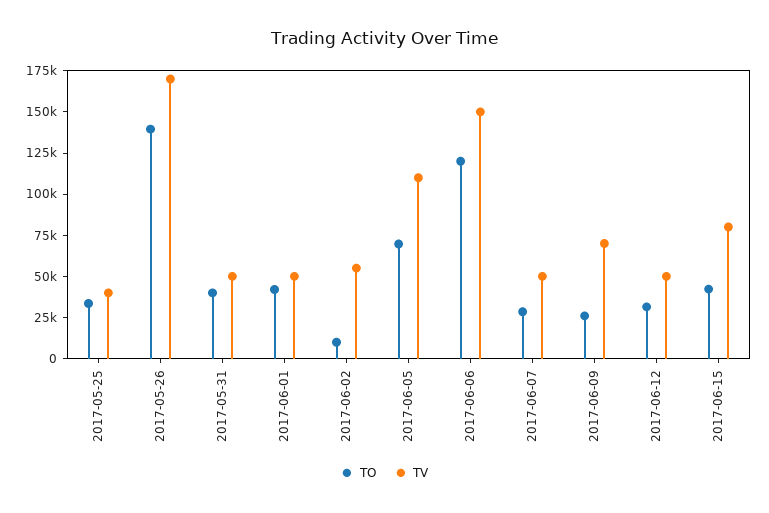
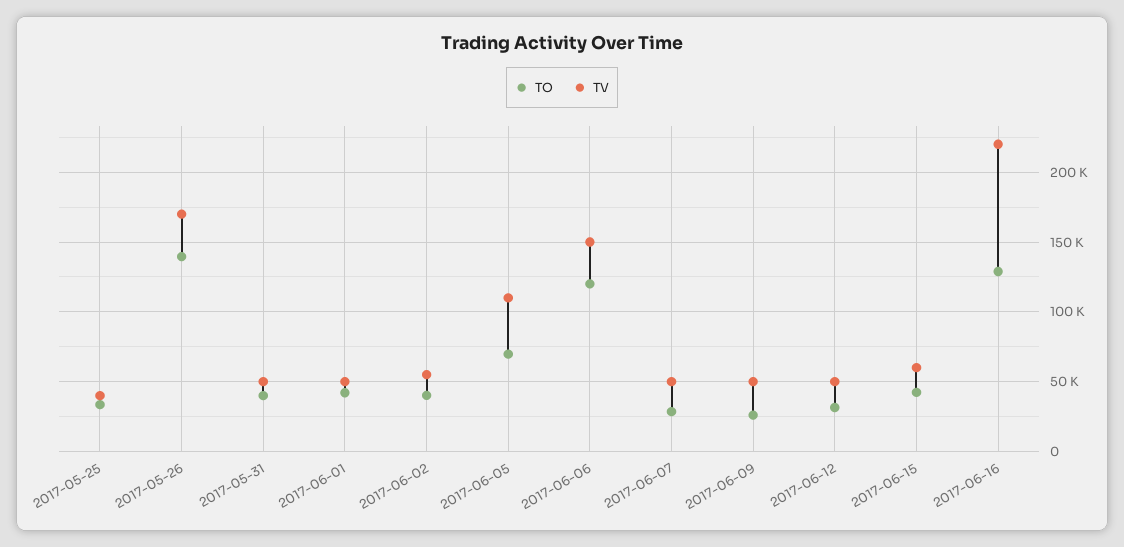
TO, 2017-06-02: 10000 -> 40000
TV, 2017-06-09: 70000 -> 50000
TV, 2017-06-15: 80000 -> 60000
TO, 2017-06-16: none -> 130000
TV, 2017-06-16: none -> 220000

